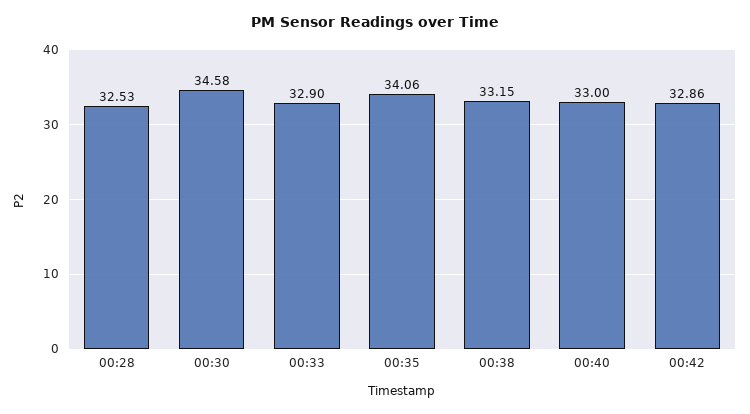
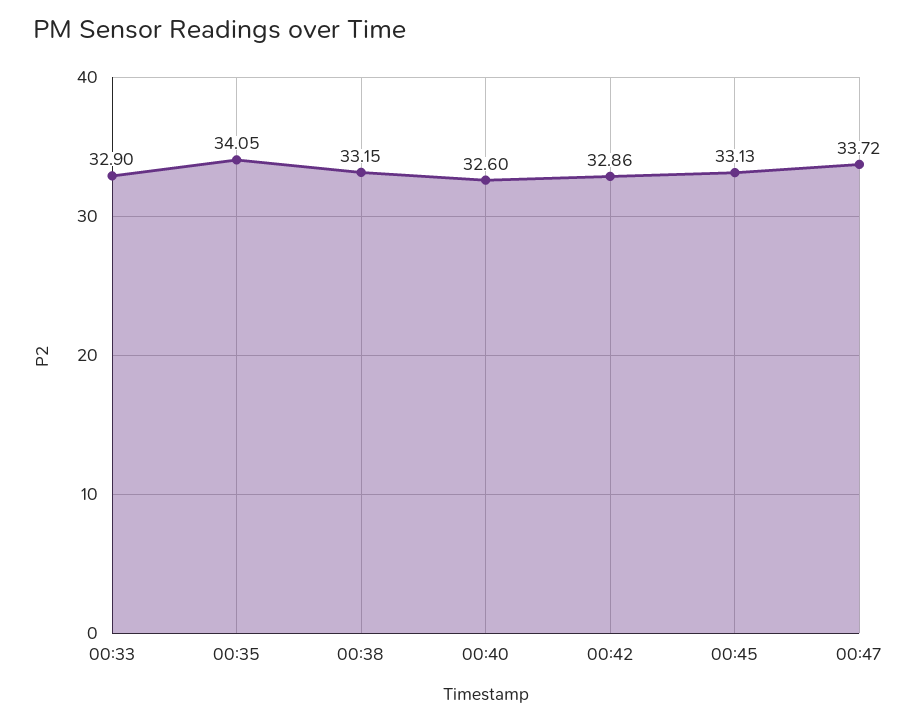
00:28: 32.53 -> none
00:30: 34.58 -> none
00:35: 34.06 -> 34.05
00:40: 33 -> 32.6
00:45: none -> 33.13
00:47: none -> 33.72

